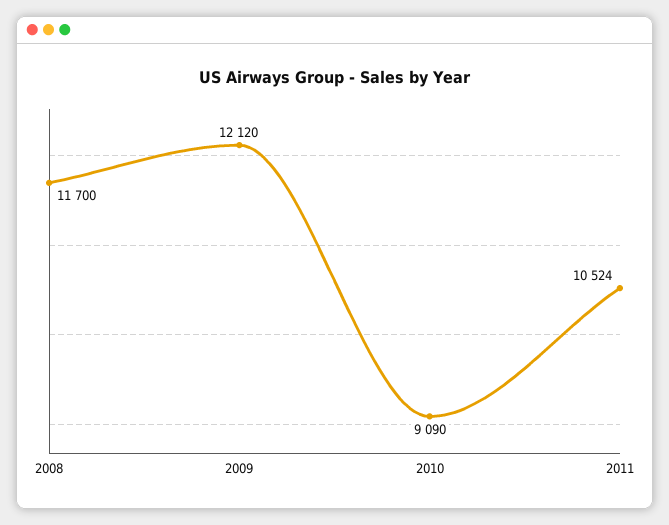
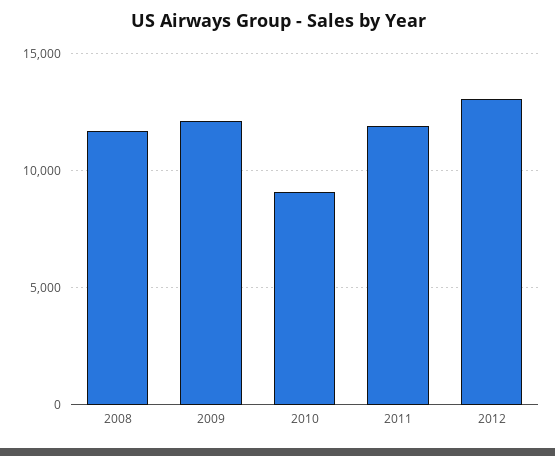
2011: 10524 -> 12000
2012: none -> 13000

